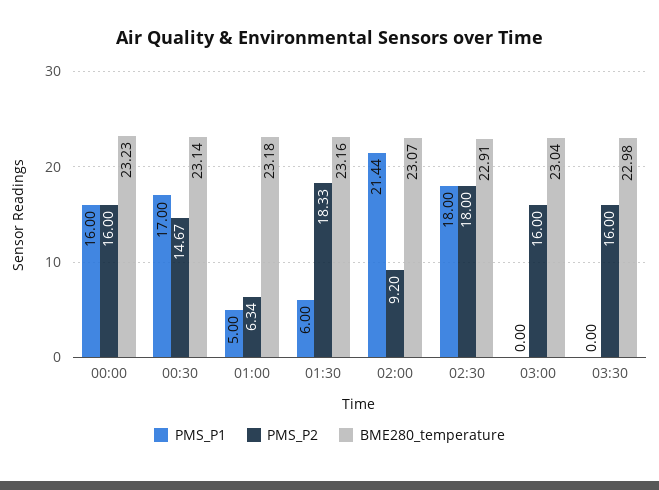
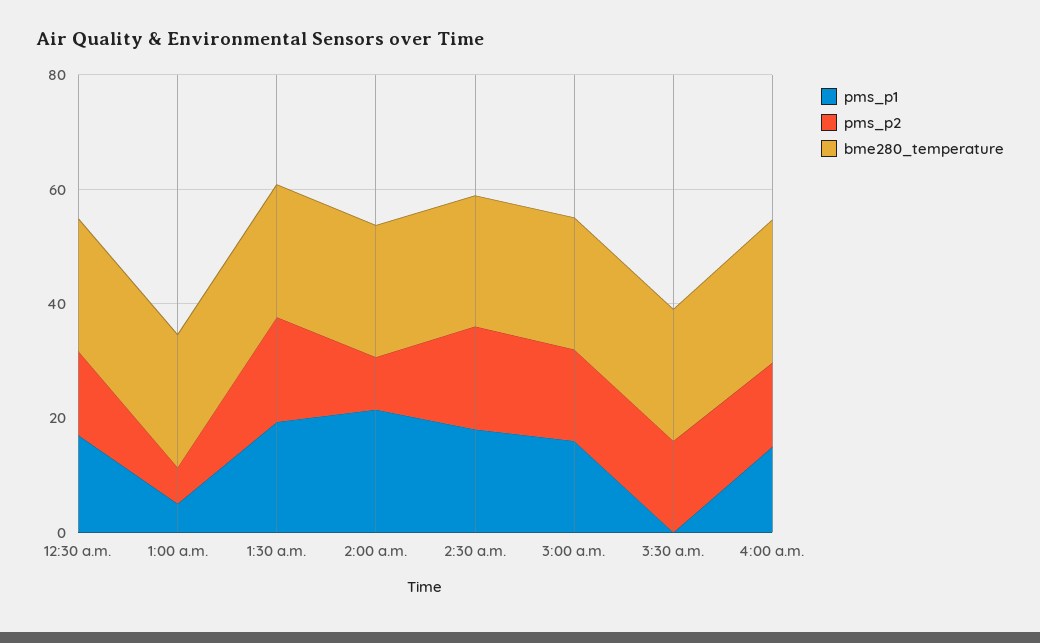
PMS_P1, 00:00: 16 -> none
PMS_P2, 00:00: 16 -> none
BME280_temperature, 00:00: 23.23 -> none
PMS_P1, 01:30: 6 -> 20
PMS_P1, 03:00: 0 -> 15
PMS_P1, 4:00 a.m.: none -> 15
PMS_P2, 4:00 a.m.: none -> 15
BME280_temperature, 4:00 a.m.: none -> 25

